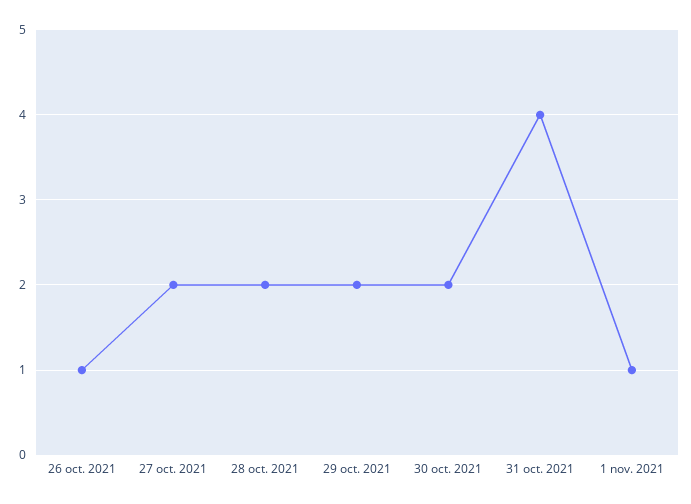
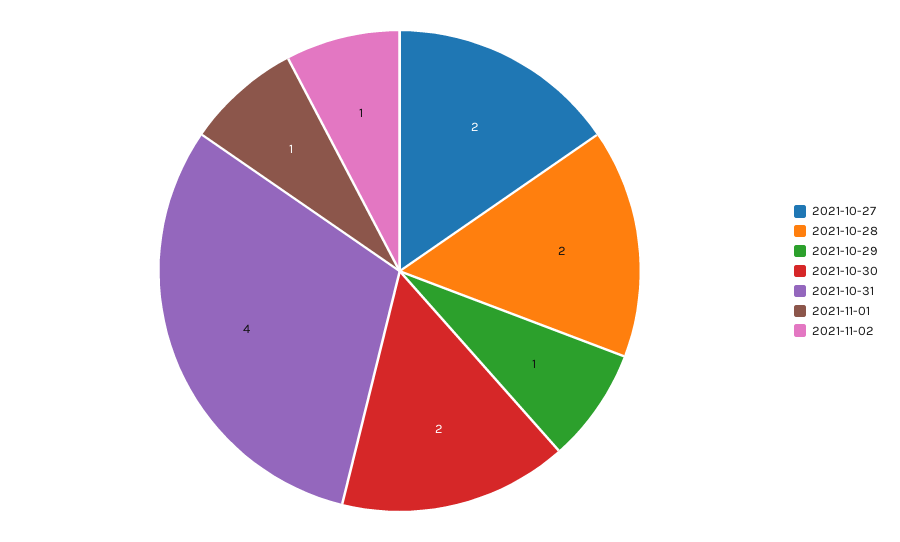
26 oct. 2021: 1 -> none
29 oct. 2021: 2 -> 1
2021-11-02: none -> 1

